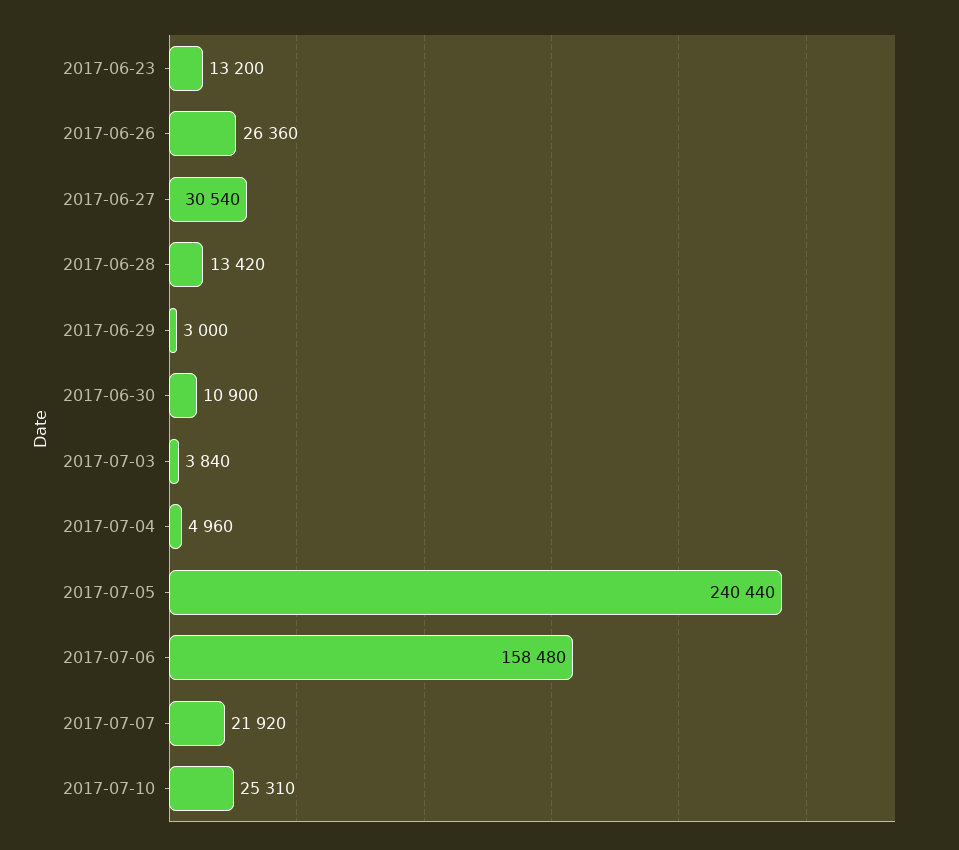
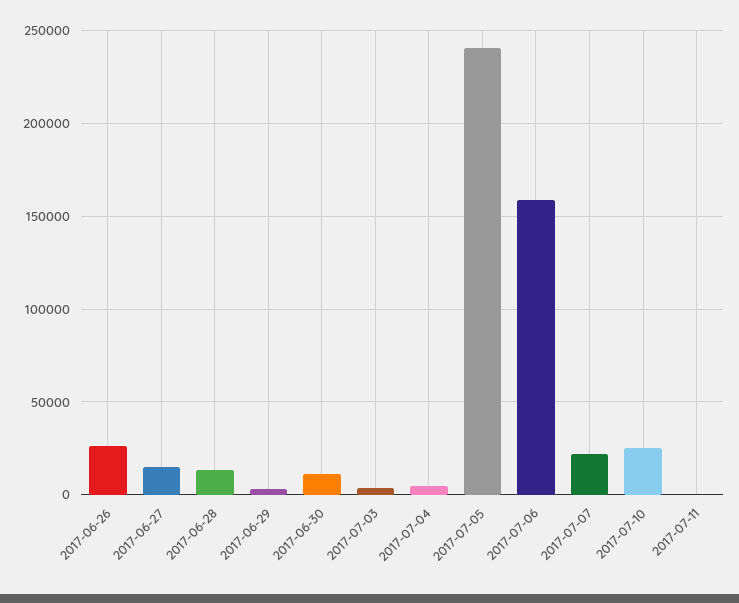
2017-06-23: 13200 -> none
2017-06-27: 30540 -> 15000
2017-07-11: none -> 0

